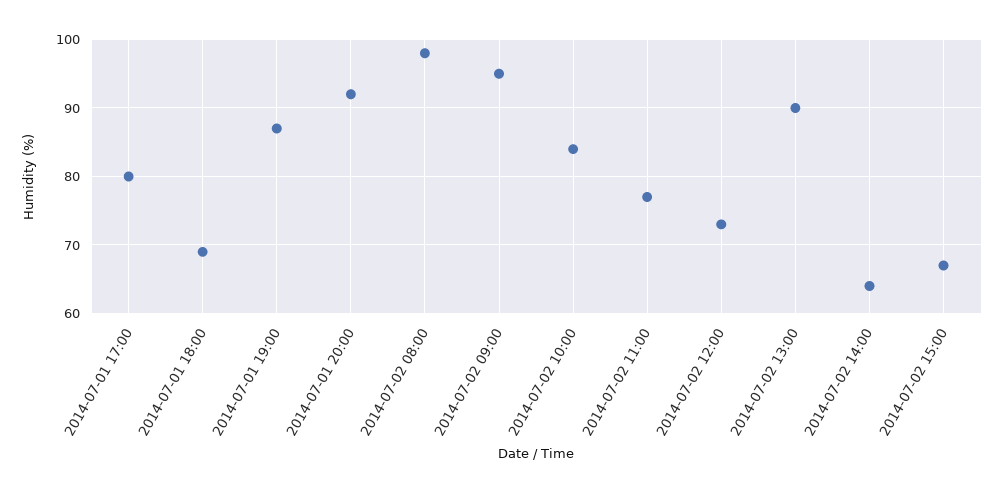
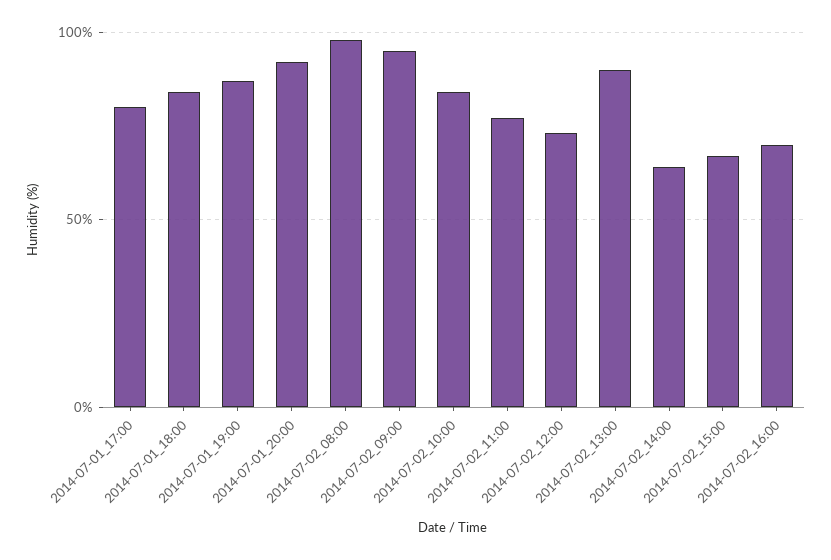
2014-07-01 18:00: 69 -> 85
2014-07-02_16:00: none -> 70

